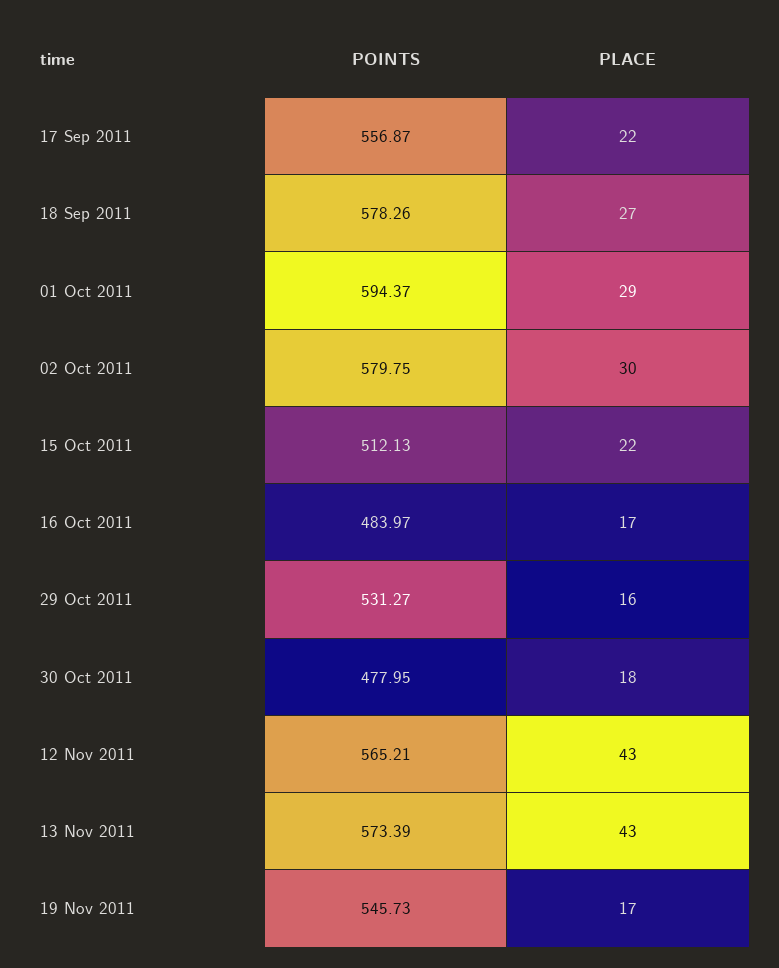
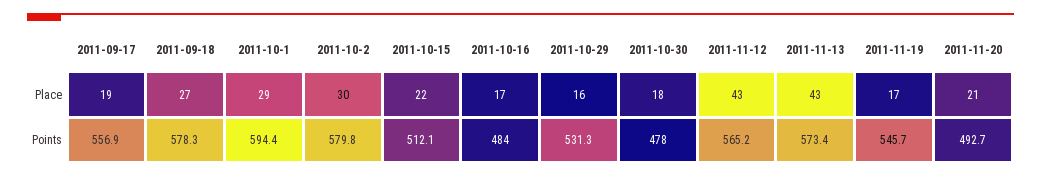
PLACE, 17 Sep 2011: 22 -> 19
PLACE, 2011-11-20: none -> 21
POINTS, 2011-11-20: none -> 492.7

